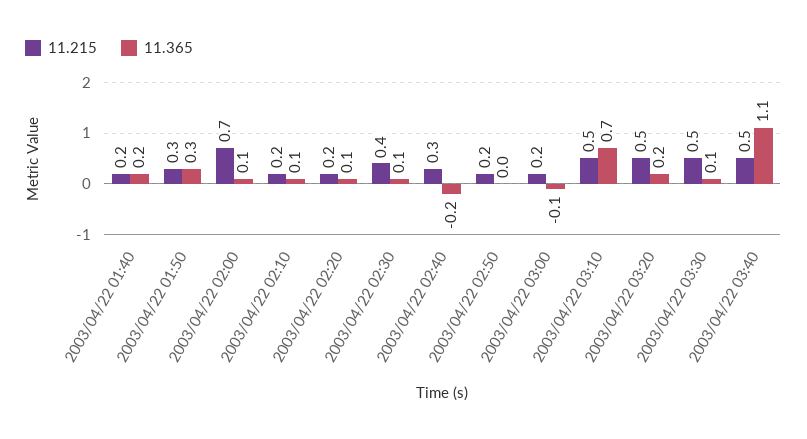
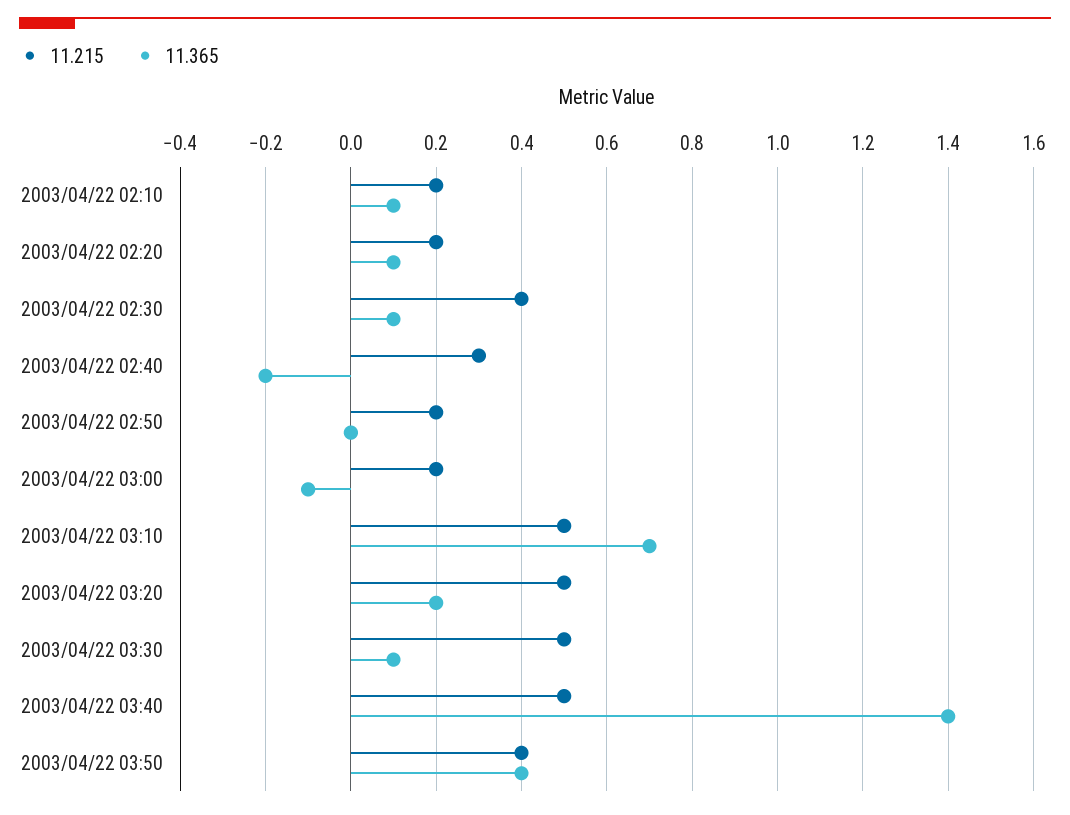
11.215, 2003/04/22 01:40: 0.2 -> none
11.365, 2003/04/22 01:40: 0.2 -> none
11.215, 2003/04/22 01:50: 0.3 -> none
11.365, 2003/04/22 01:50: 0.3 -> none
11.215, 2003/04/22 02:00: 0.7 -> none
11.365, 2003/04/22 02:00: 0.1 -> none
11.365, 2003/04/22 03:40: 1.1 -> 1.4
11.215, 2003/04/22 03:50: none -> 0.4
11.365, 2003/04/22 03:50: none -> 0.4

